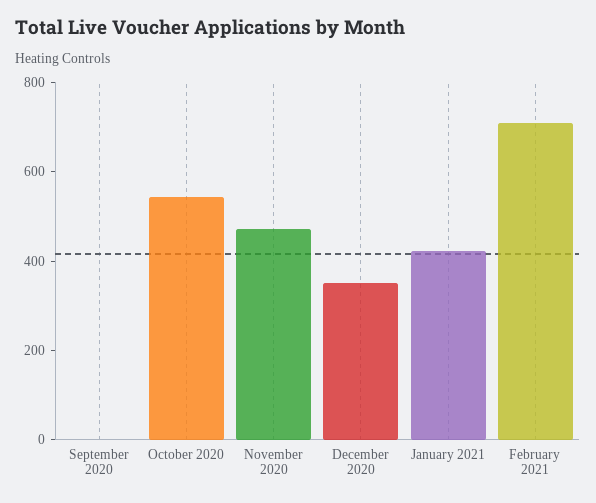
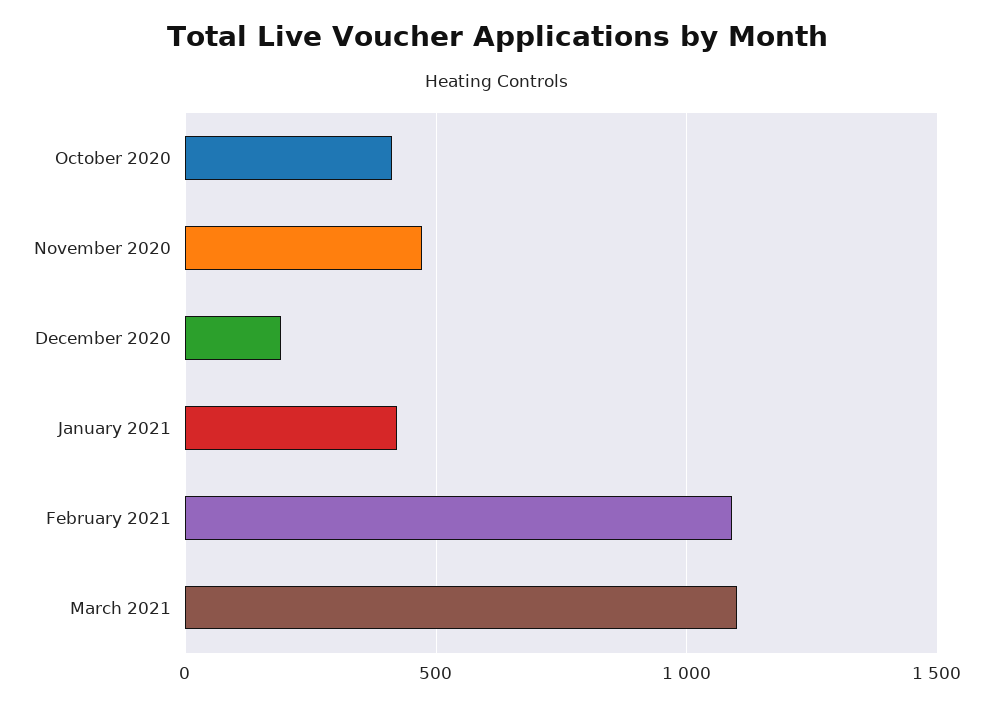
September 2020: 0 -> none
October 2020: 550 -> 400
December 2020: 350 -> 200
February 2021: 700 -> 1100
March 2021: none -> 1100

